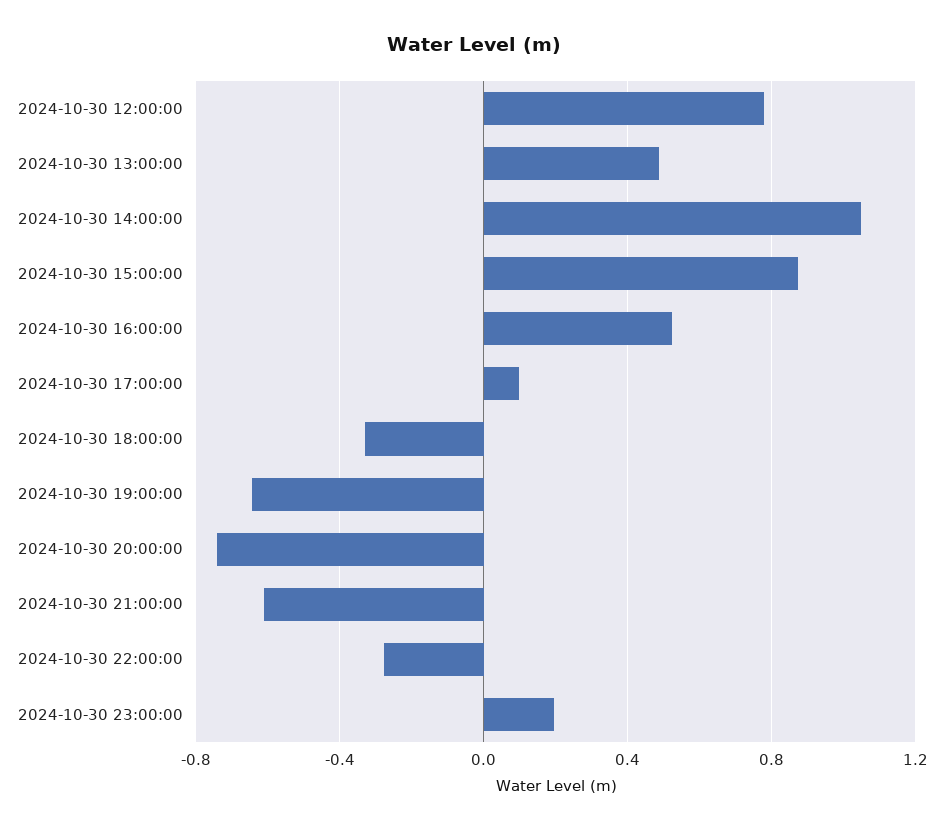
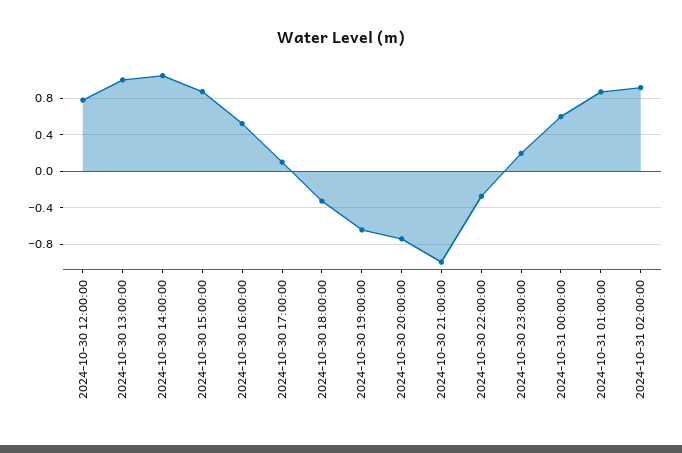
2024-10-30 13:00:00: 0.5 -> 1
2024-10-30 21:00:00: -0.6 -> -1
2024-10-31 00:00:00: none -> 0.6
2024-10-31 01:00:00: none -> 0.9
2024-10-31 02:00:00: none -> 0.9

